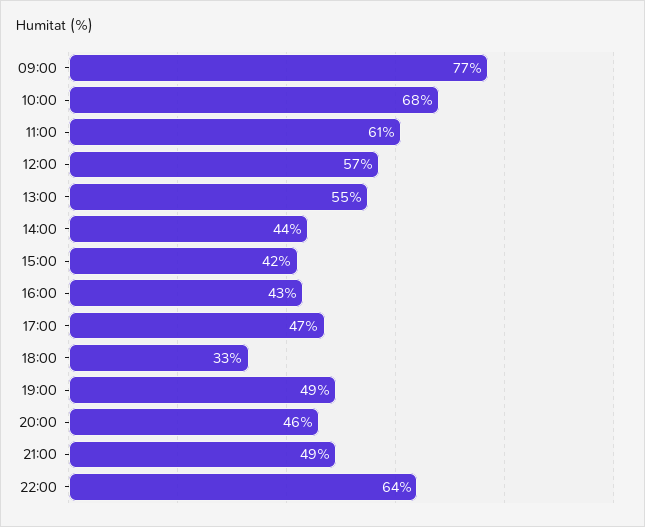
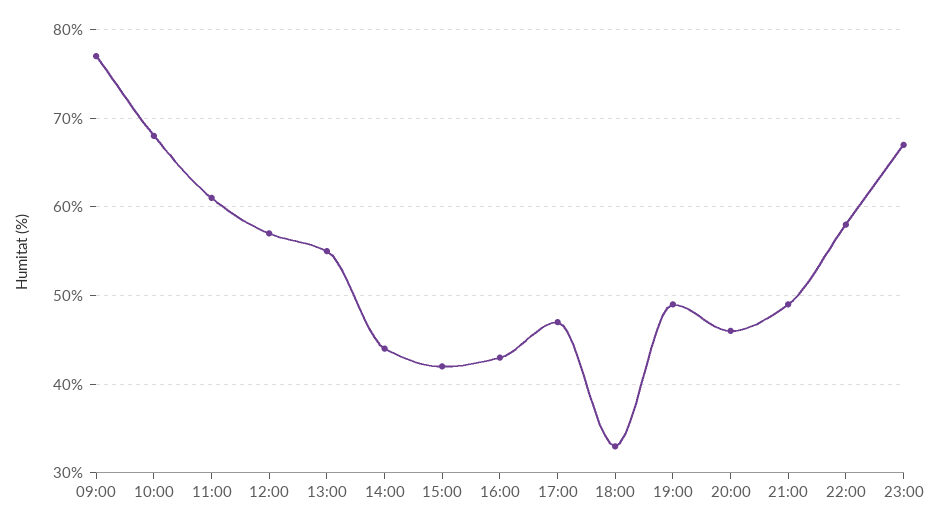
22:00: 64 -> 58
23:00: none -> 67

